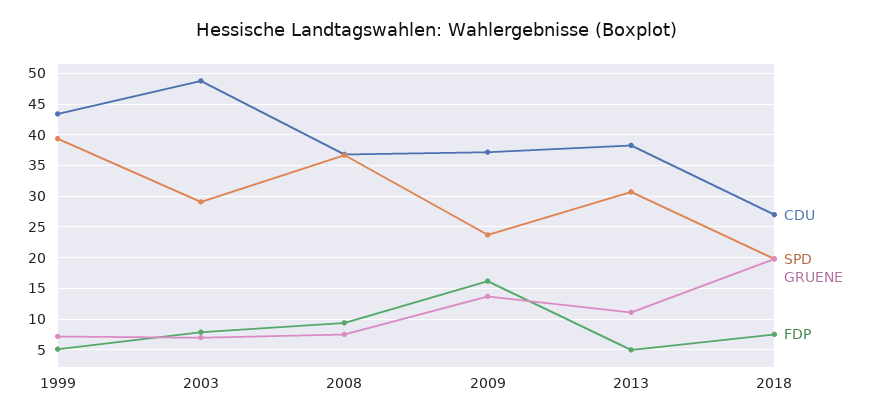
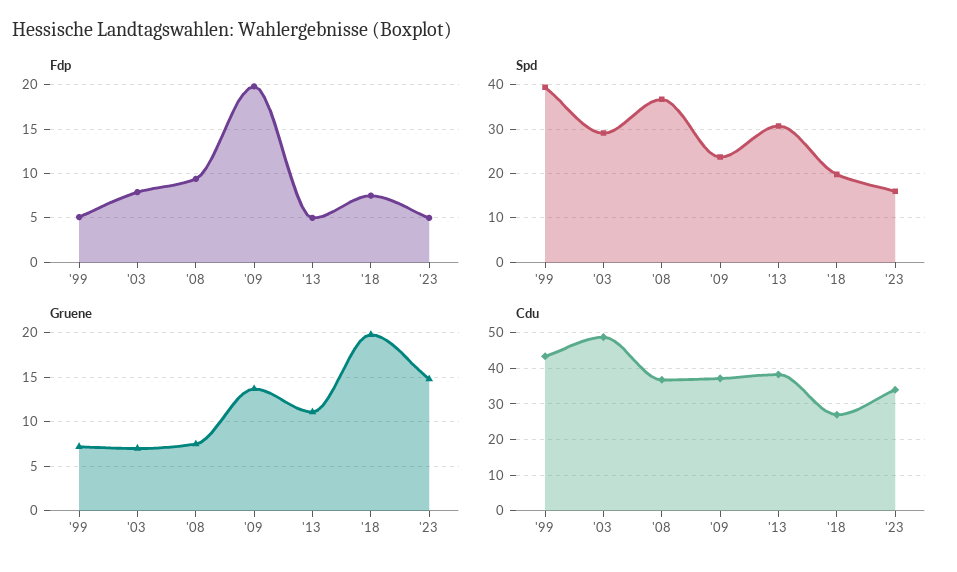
FDP, 2009: 16 -> 20
FDP, '23: none -> 5
SPD, '23: none -> 16
GRUENE, '23: none -> 15
CDU, '23: none -> 34

